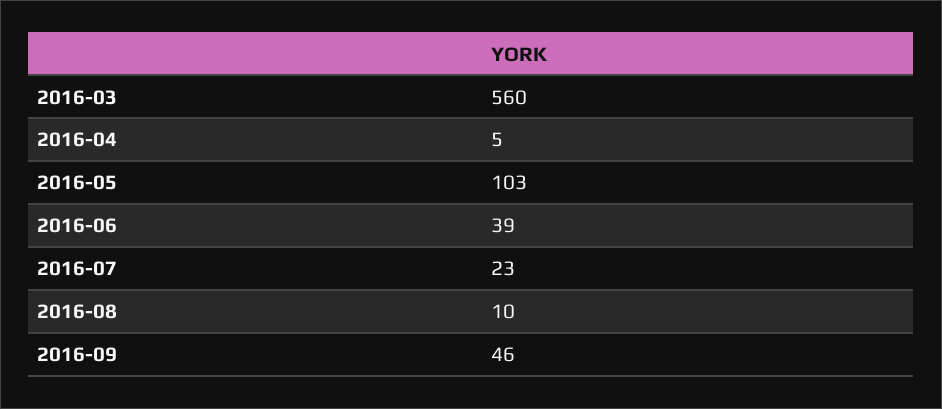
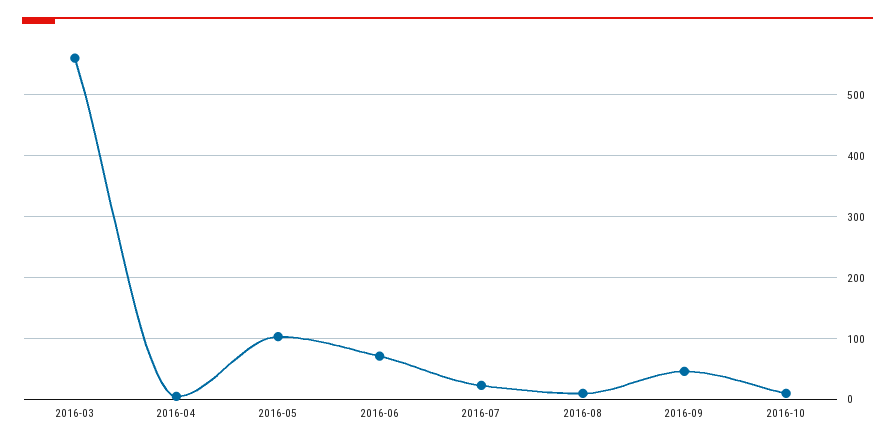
2016-06: 39 -> 70
2016-10: none -> 10

